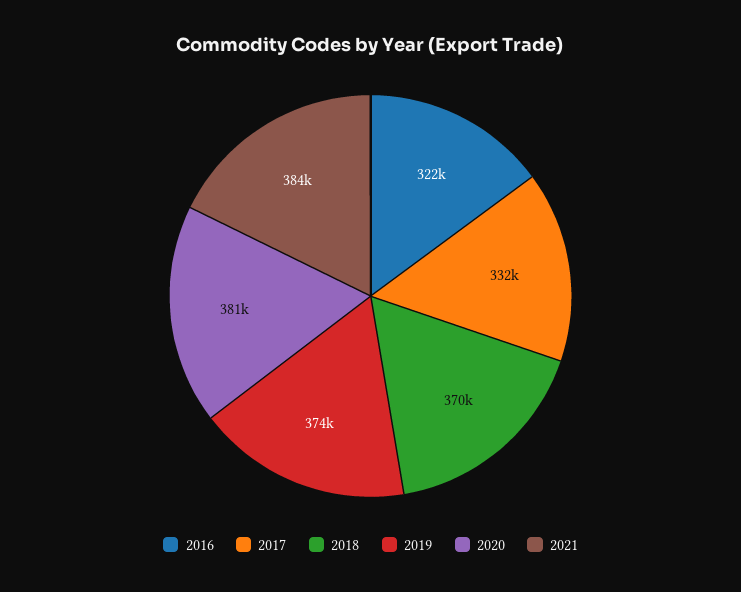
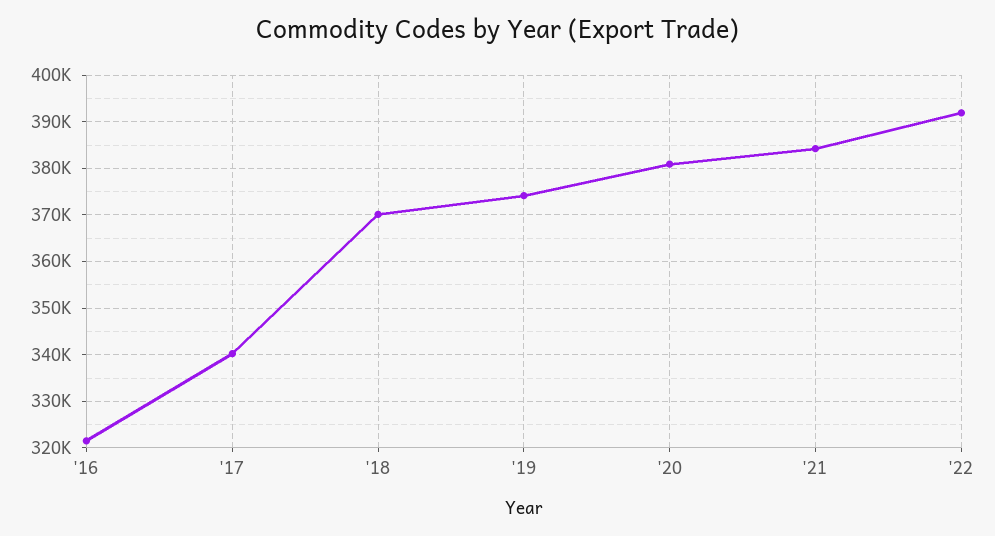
2017: 332000 -> 340000
'22: none -> 392000

